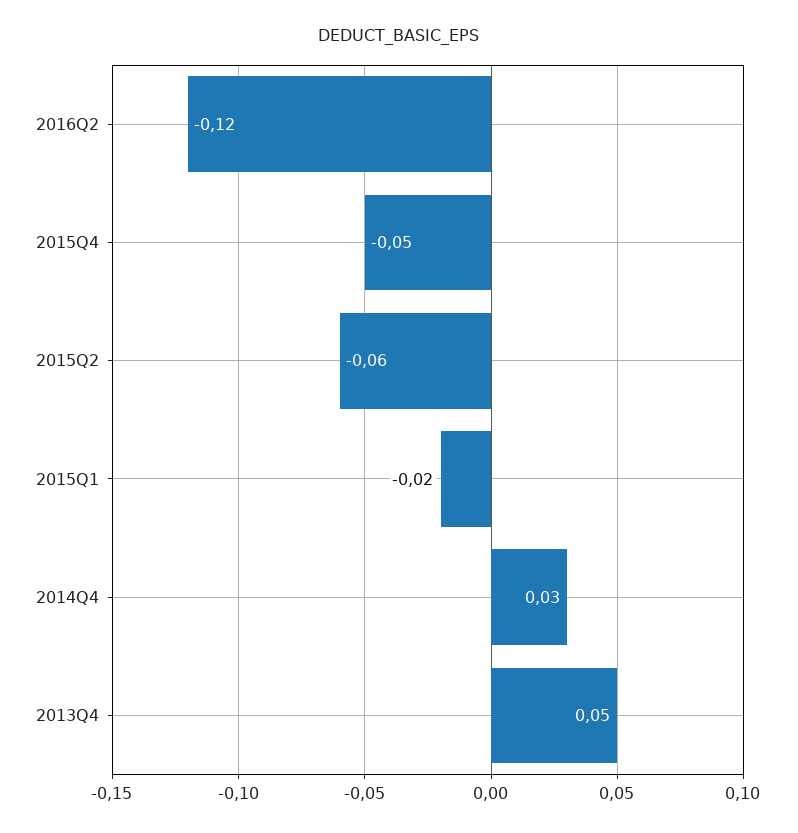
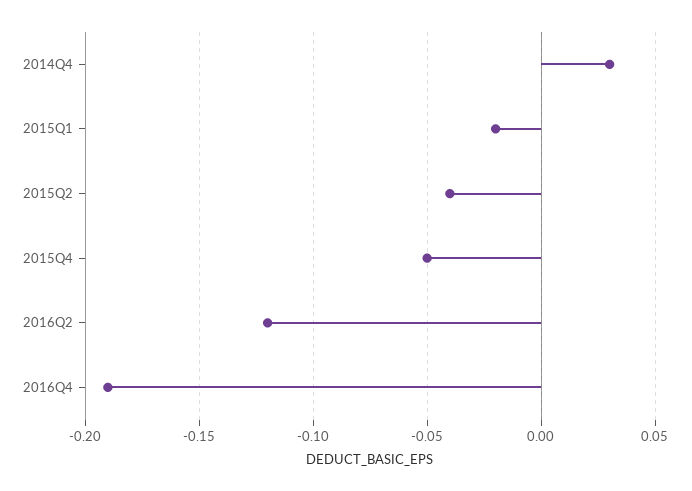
2015Q2: -0.06 -> -0.04
2013Q4: 0.05 -> none
2016Q4: none -> -0.19

